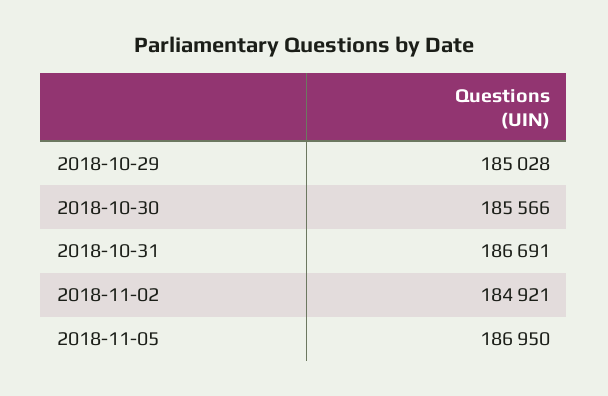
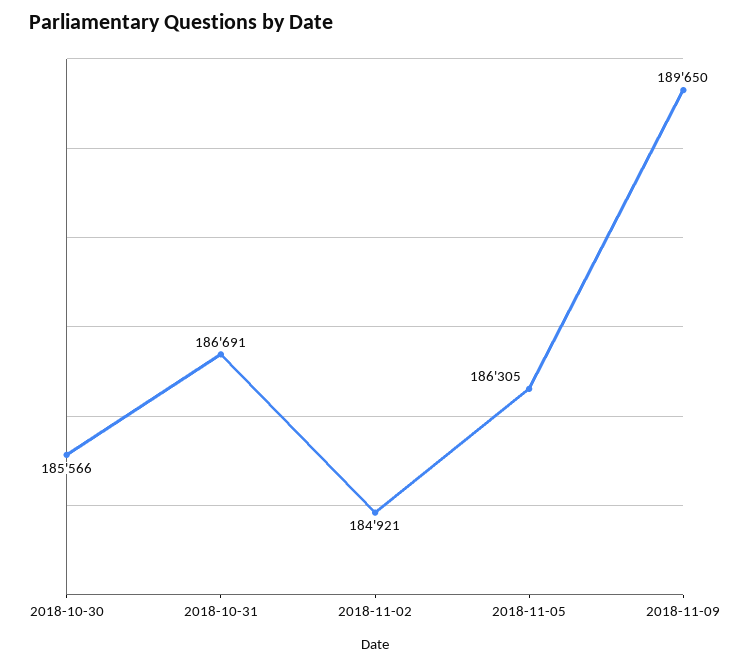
2018-10-29: 185028 -> none
2018-11-05: 186950 -> 186305
2018-11-09: none -> 189650

